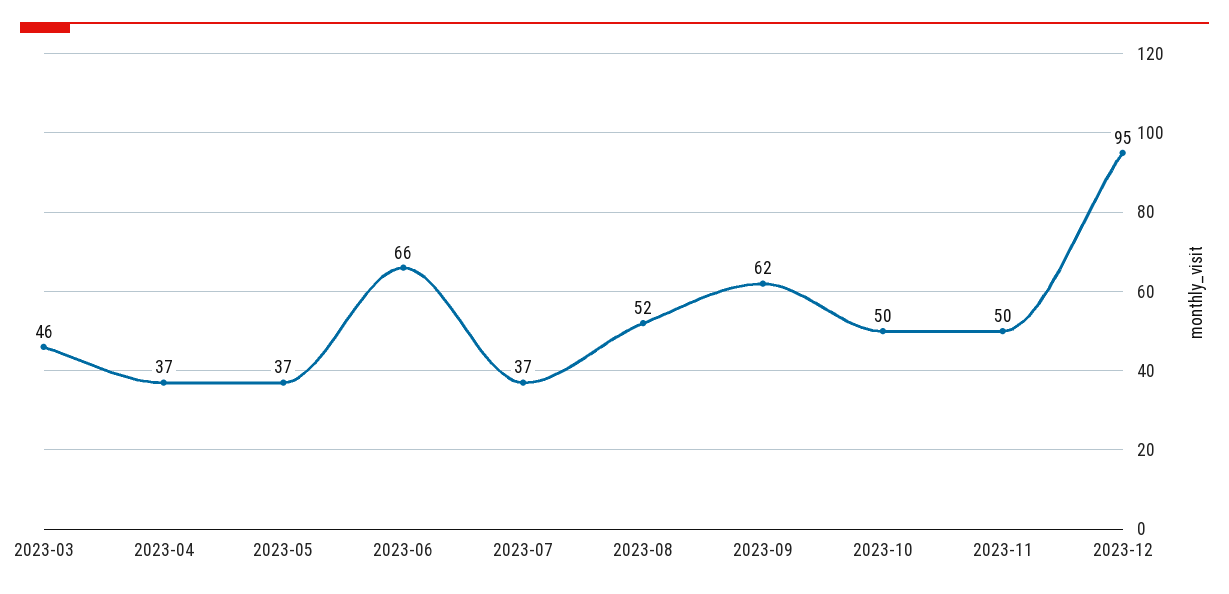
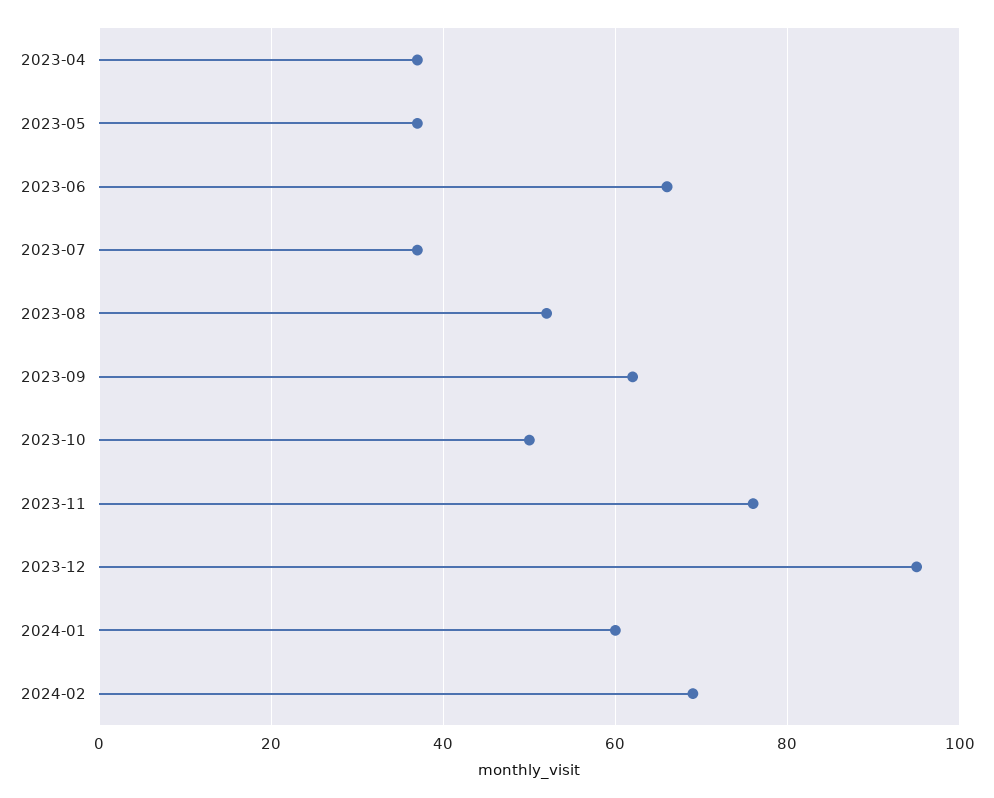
2023-03: 46 -> none
2023-11: 50 -> 75
2024-01: none -> 60
2024-02: none -> 70

